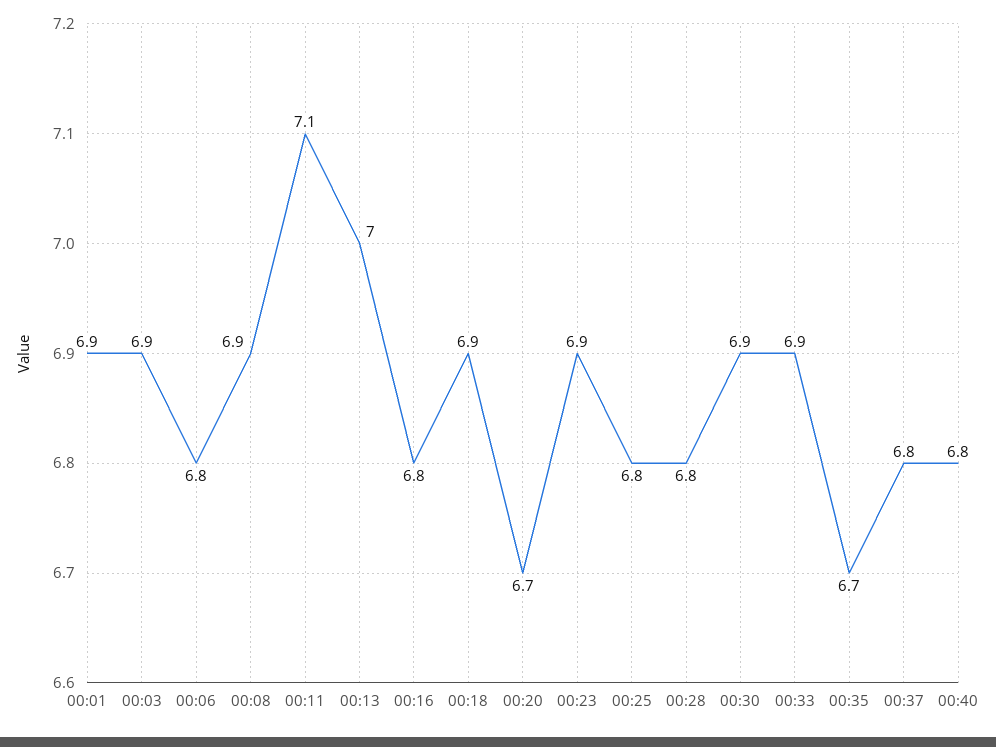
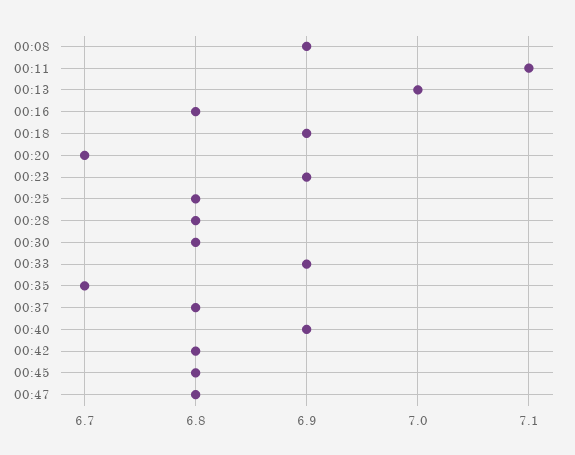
00:01: 6.9 -> none
00:03: 6.9 -> none
00:06: 6.8 -> none
00:30: 6.9 -> 6.8
00:40: 6.8 -> 6.9
00:42: none -> 6.8
00:45: none -> 6.8
00:47: none -> 6.8

